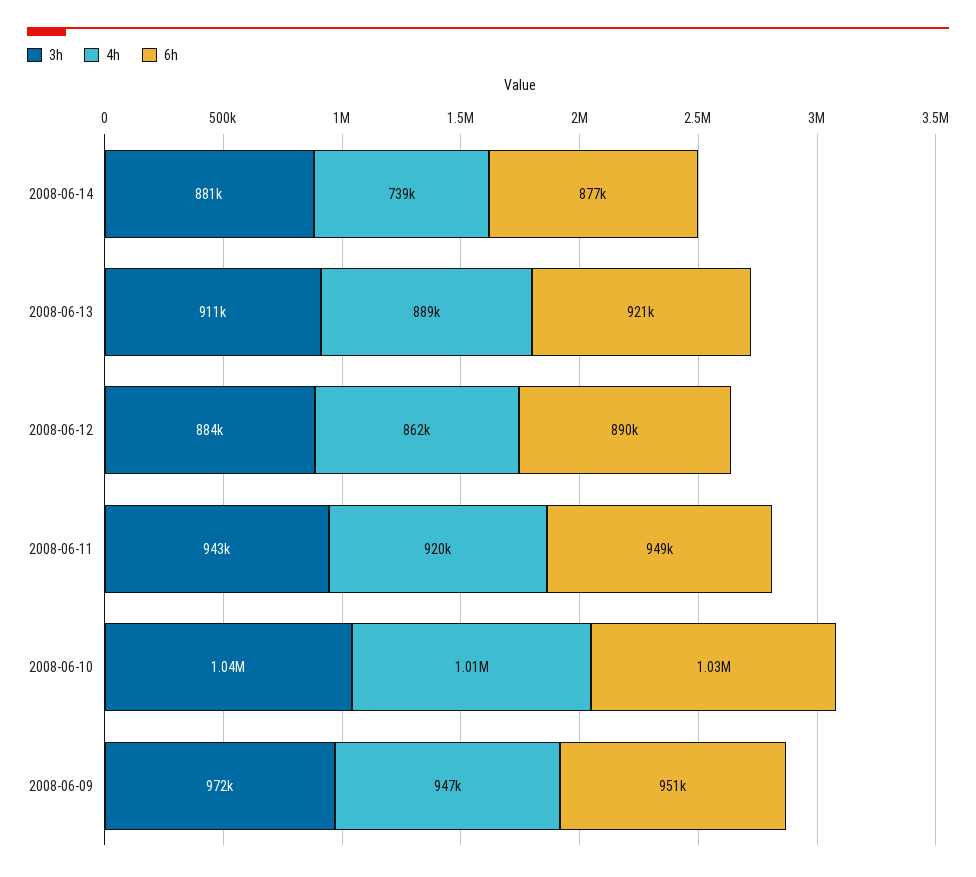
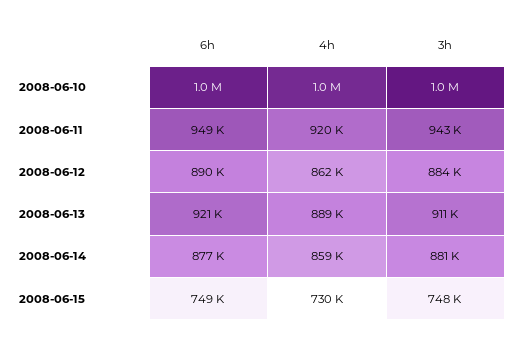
4h, 2008-06-14: 739000 -> 859000
3h, 2008-06-09: 972000 -> none
4h, 2008-06-09: 947000 -> none
6h, 2008-06-09: 951000 -> none
6h, 2008-06-15: none -> 749000
4h, 2008-06-15: none -> 730000
3h, 2008-06-15: none -> 748000

